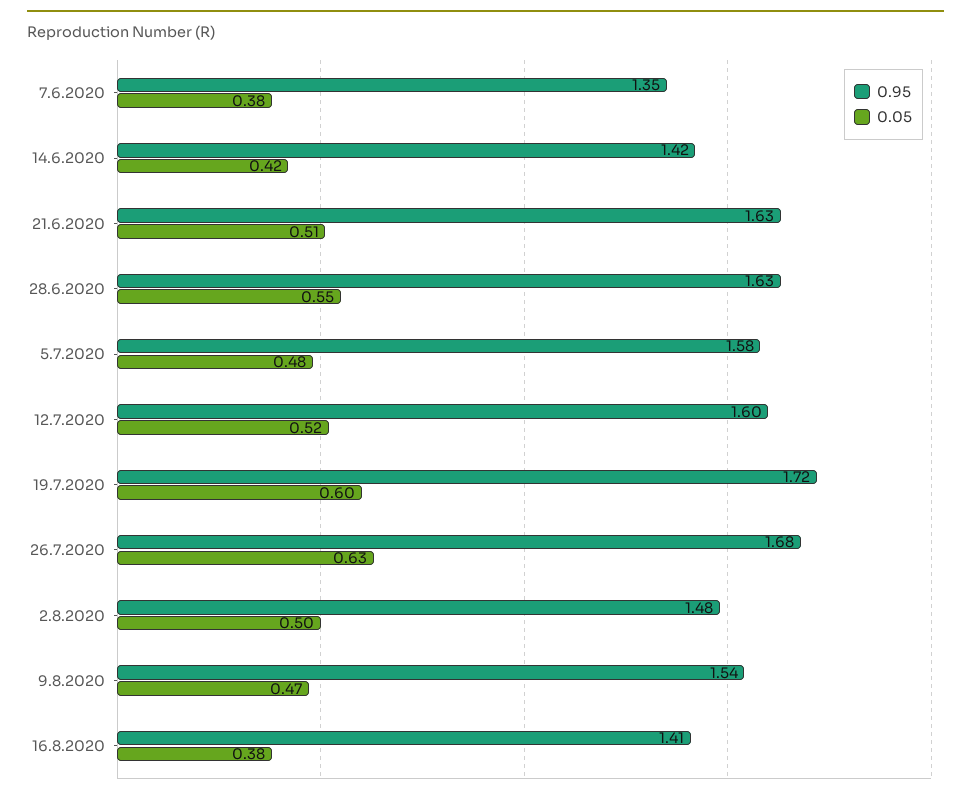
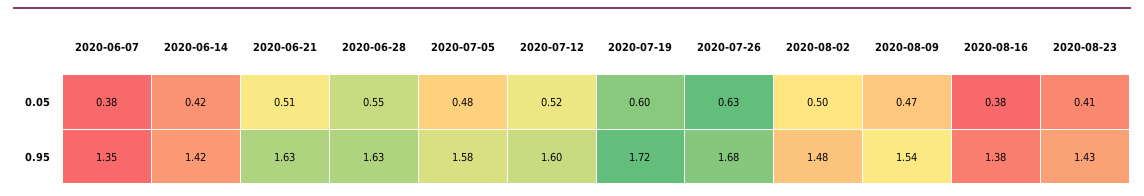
0.95, 16.8.2020: 1.41 -> 1.38
0.05, 2020-08-23: none -> 0.41
0.95, 2020-08-23: none -> 1.43

